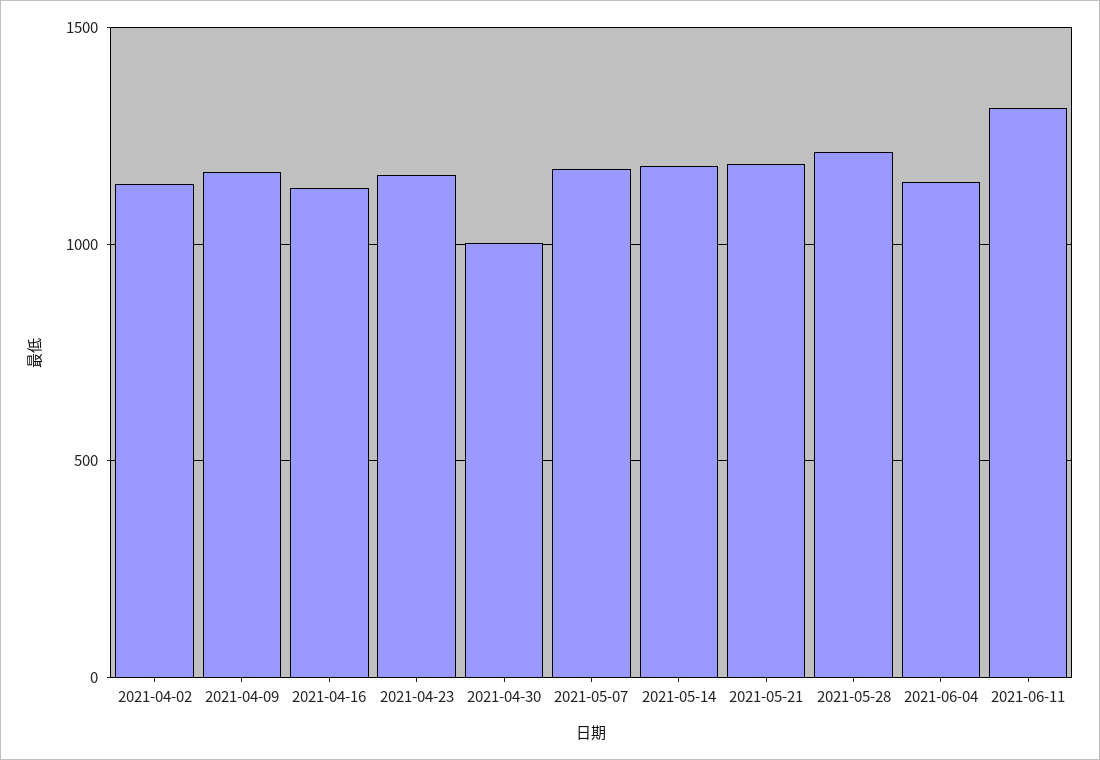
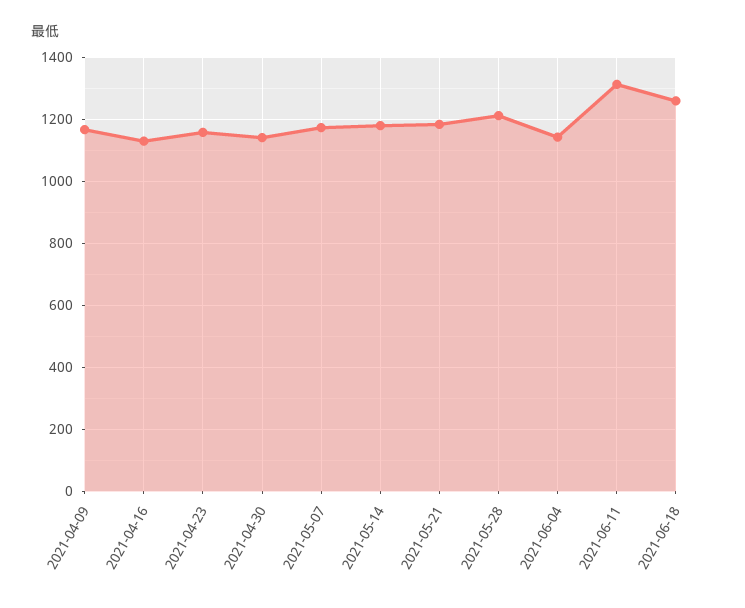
2021-04-02: 1150 -> none
2021-04-30: 1000 -> 1140
2021-06-18: none -> 1260

